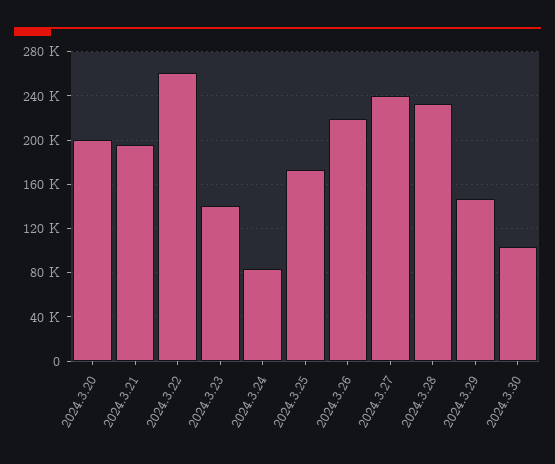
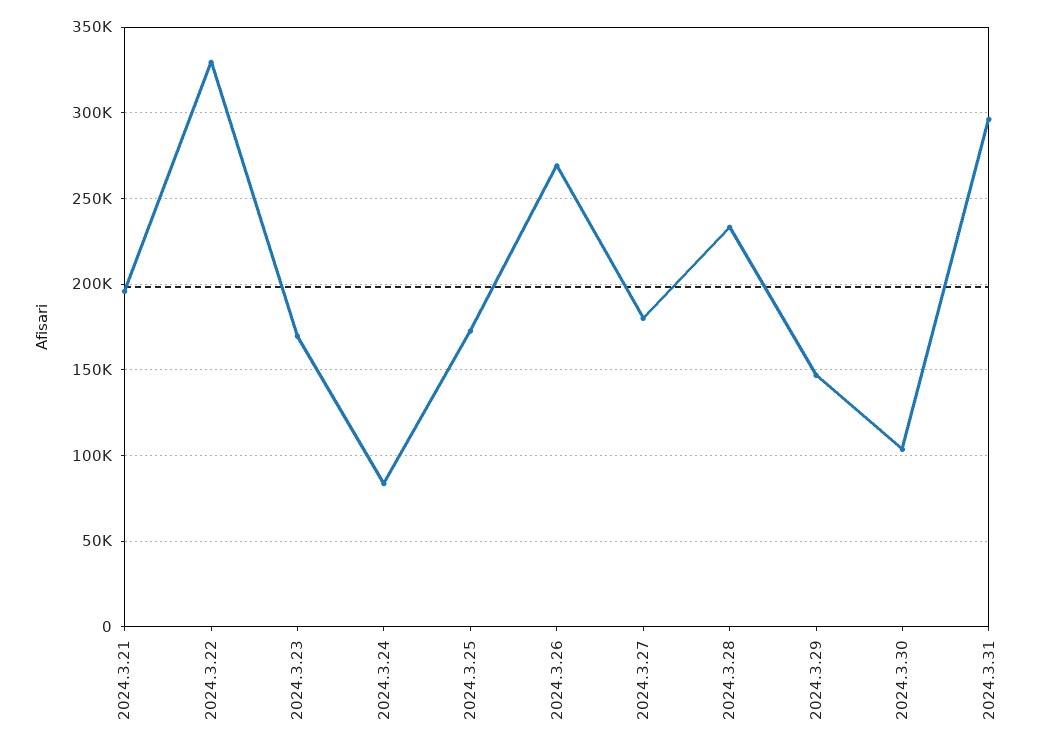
2024.3.20: 200000 -> none
2024.3.22: 260000 -> 330000
2024.3.23: 140000 -> 170000
2024.3.26: 220000 -> 270000
2024.3.27: 240000 -> 180000
2024.3.31: none -> 295000

